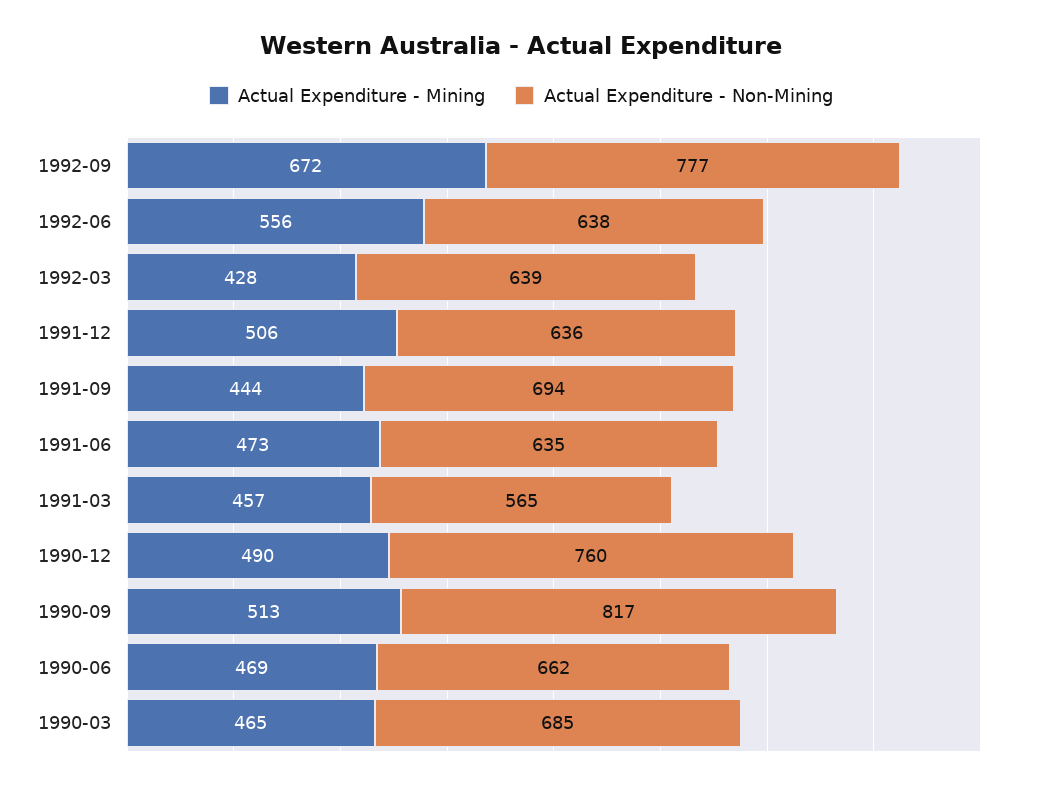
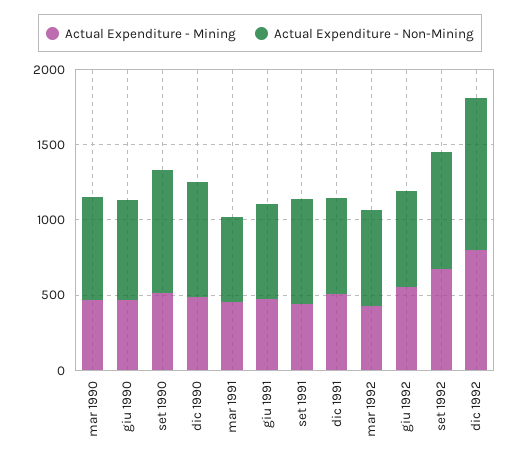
Actual Expenditure - Mining, dic 1992: none -> 800
Actual Expenditure - Non-Mining, dic 1992: none -> 1000

